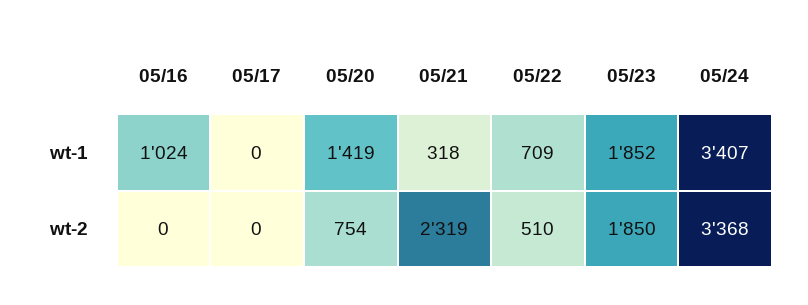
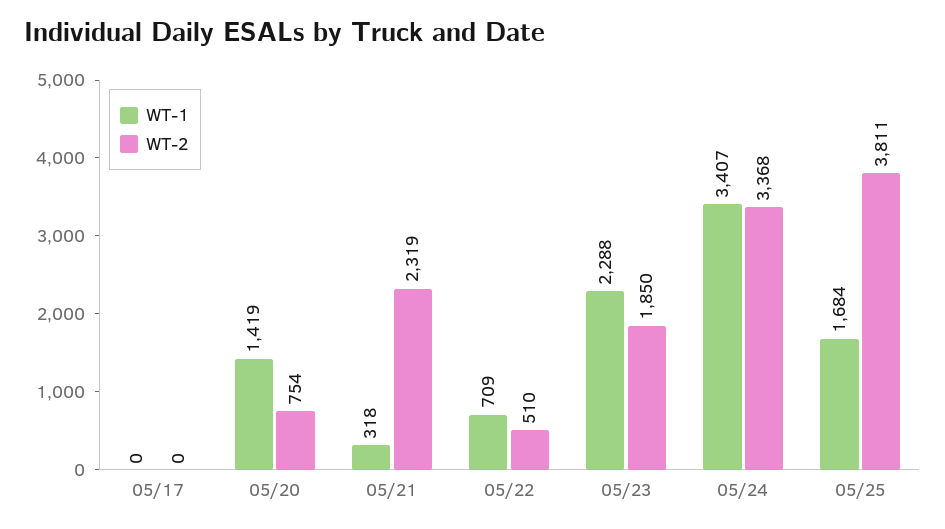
wt-1, 05/16: 1024 -> none
wt-1, 05/23: 1852 -> 2288
wt-2, 05/16: 0 -> none
wt-1, 05/25: none -> 1684
wt-2, 05/25: none -> 3811

